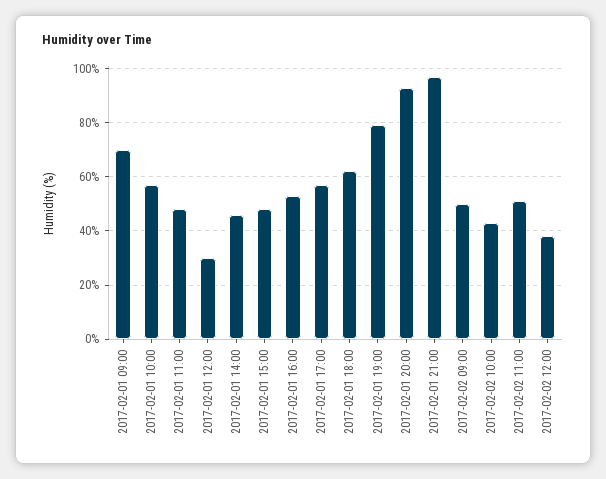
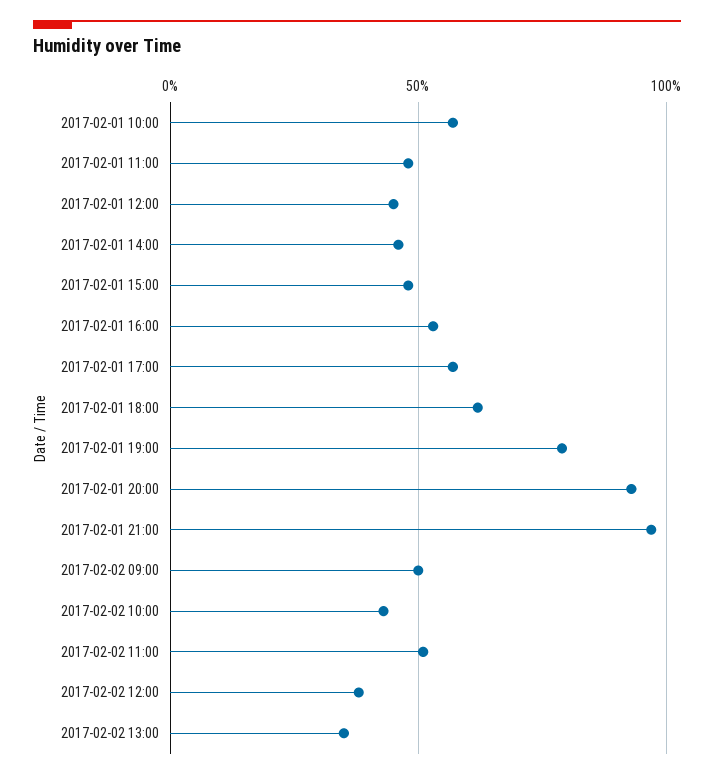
2017-02-01 09:00: 70 -> none
2017-02-01 12:00: 30 -> 45
2017-02-02 13:00: none -> 35

